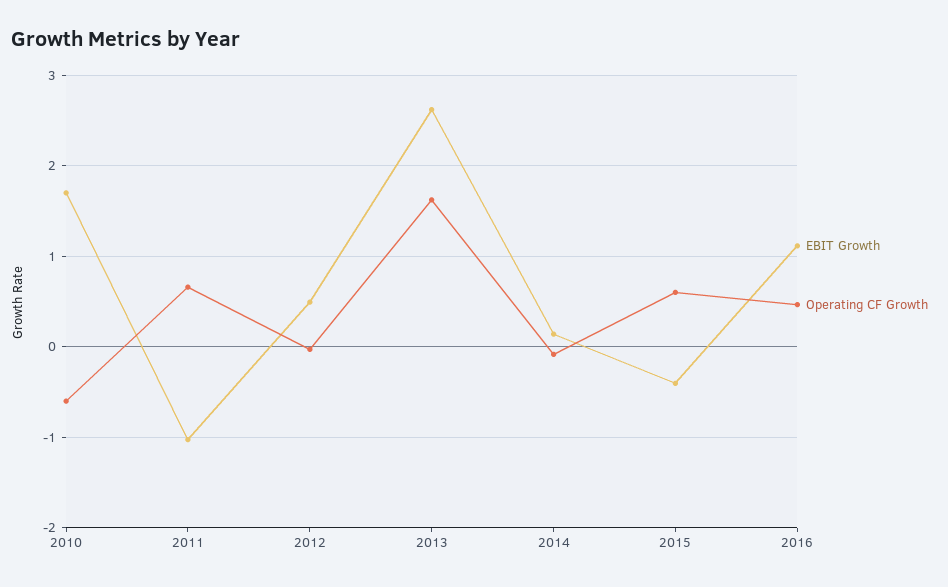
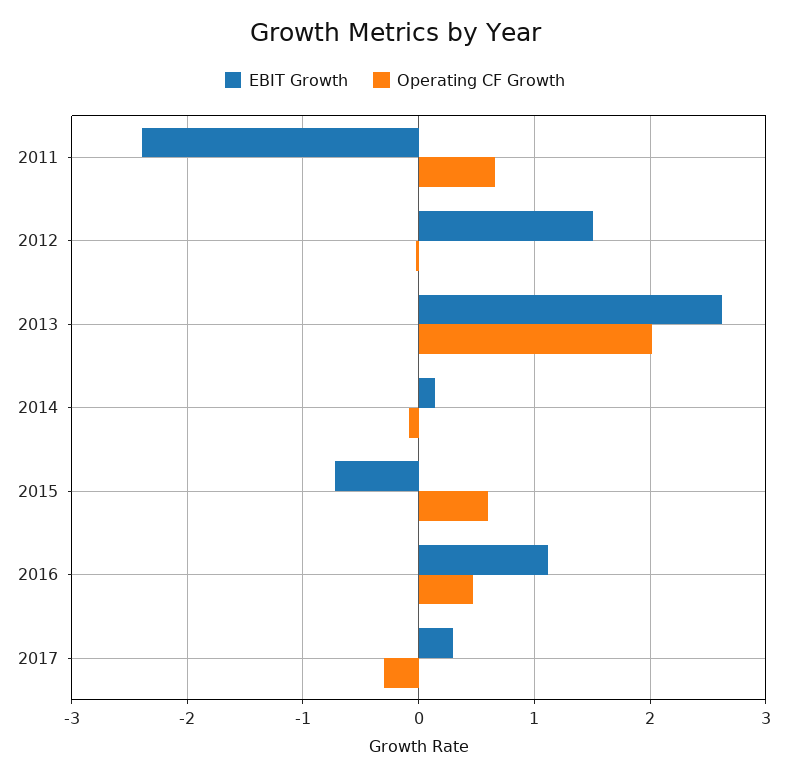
EBIT Growth, 2010: 1.7 -> none
Operating CF Growth, 2010: -0.6 -> none
EBIT Growth, 2011: -1 -> -2.4
EBIT Growth, 2012: 0.5 -> 1.5
Operating CF Growth, 2013: 1.6 -> 2
EBIT Growth, 2015: -0.4 -> -0.7
EBIT Growth, 2017: none -> 0.3
Operating CF Growth, 2017: none -> -0.3

